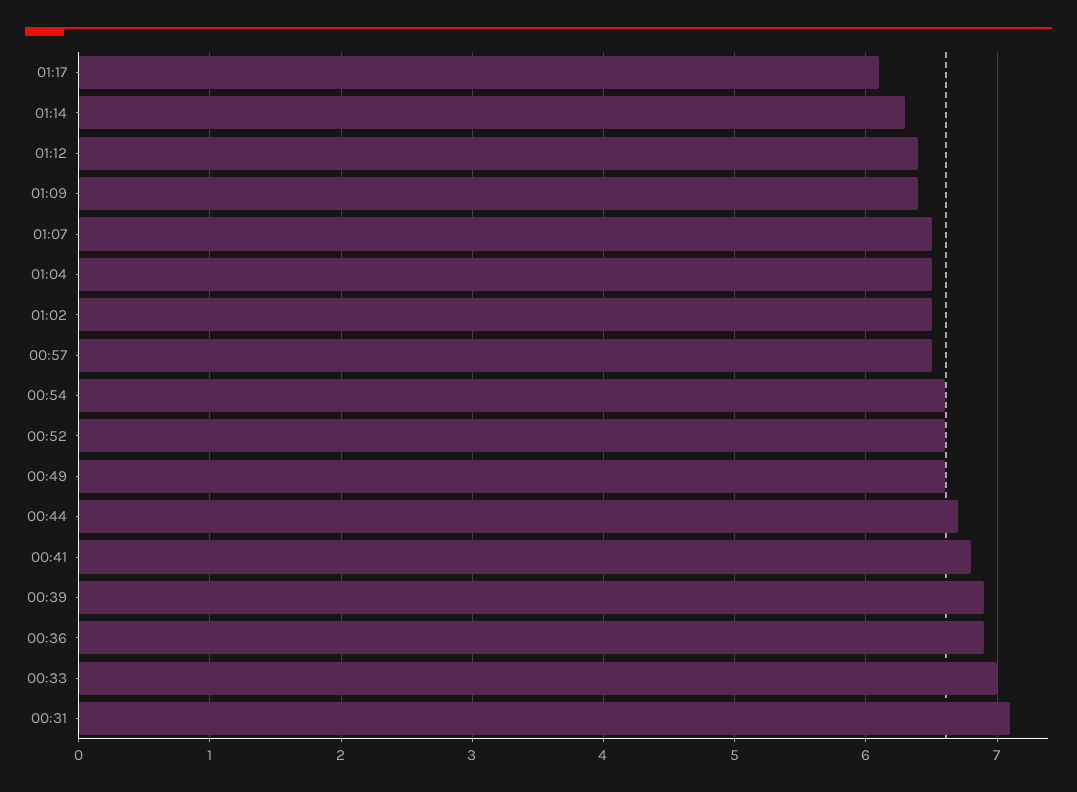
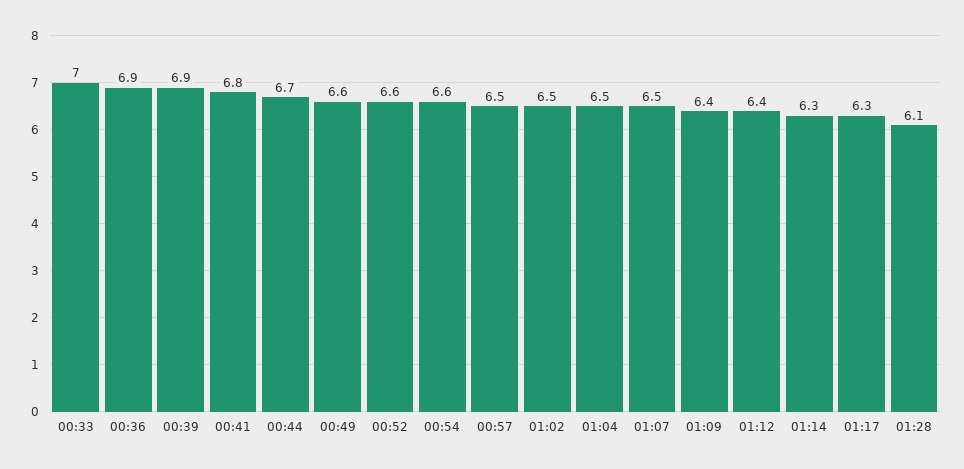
01:17: 6.1 -> 6.3
00:31: 7.1 -> none
01:28: none -> 6.1

